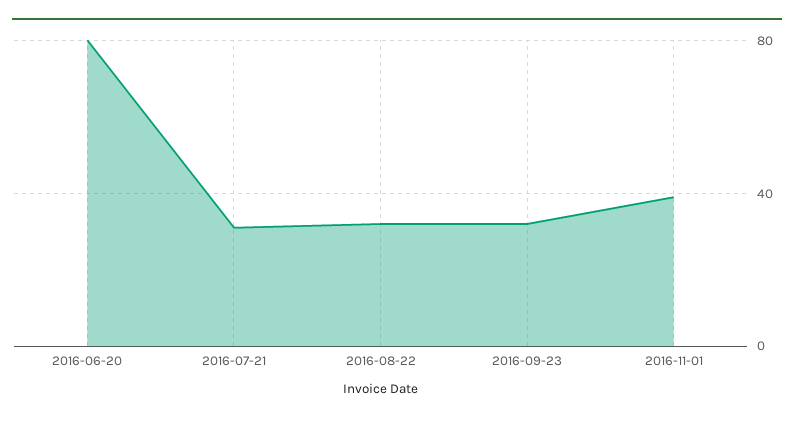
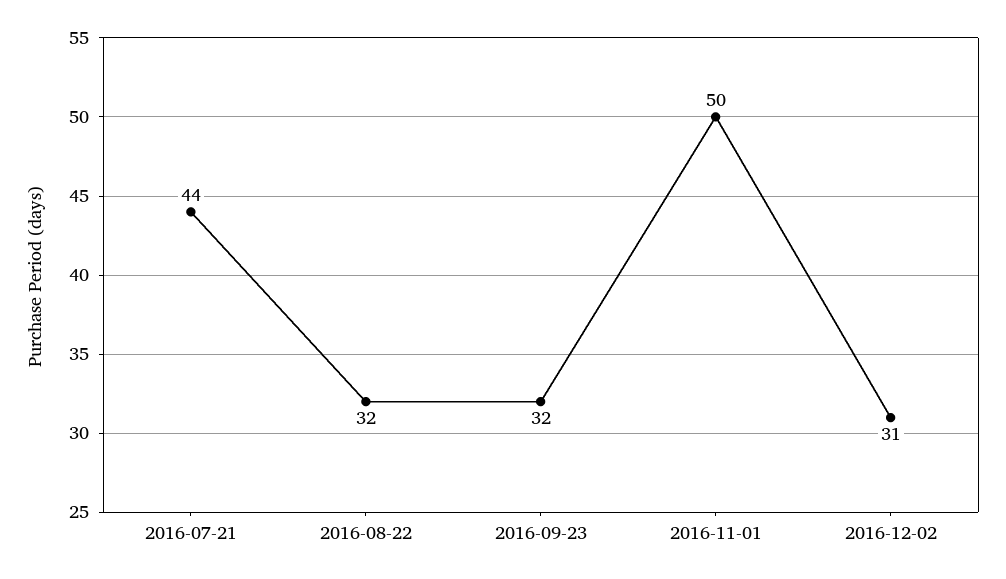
2016-06-20: 80 -> none
2016-07-21: 30 -> 44
2016-11-01: 40 -> 50
2016-12-02: none -> 31

